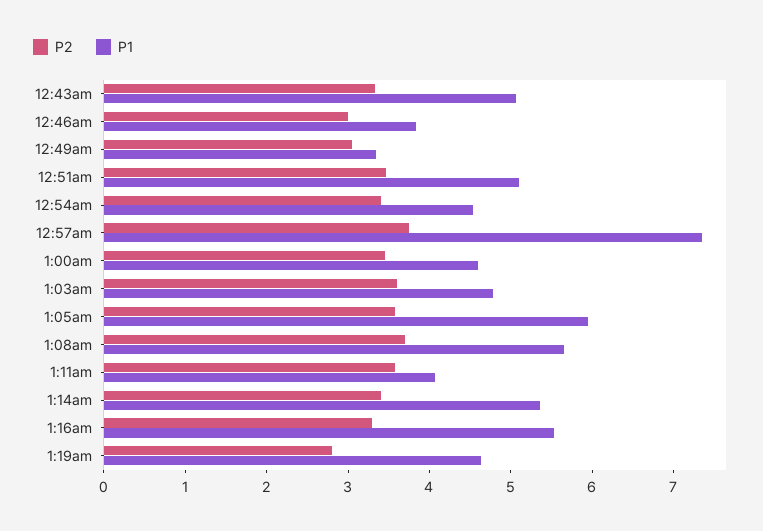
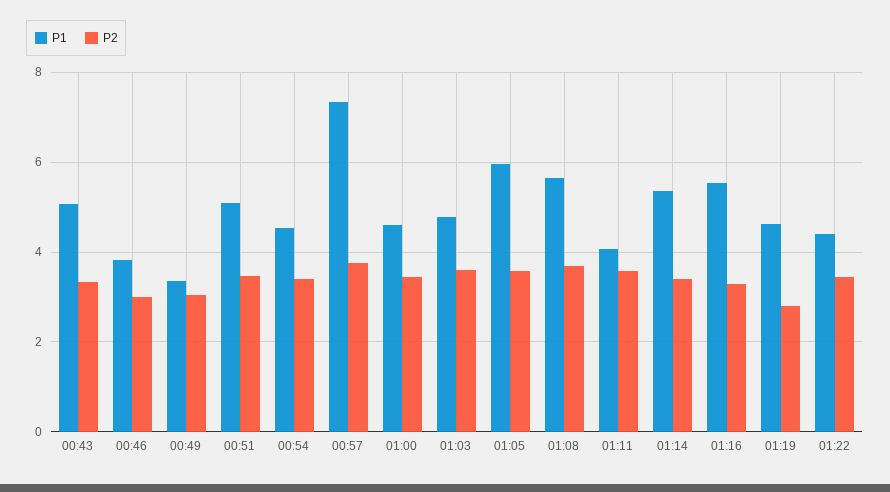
P1, 01:22: none -> 4.4
P2, 01:22: none -> 3.4

